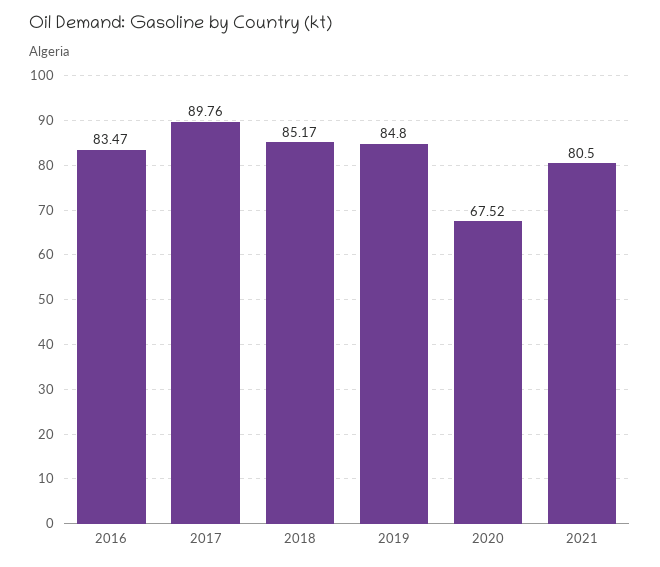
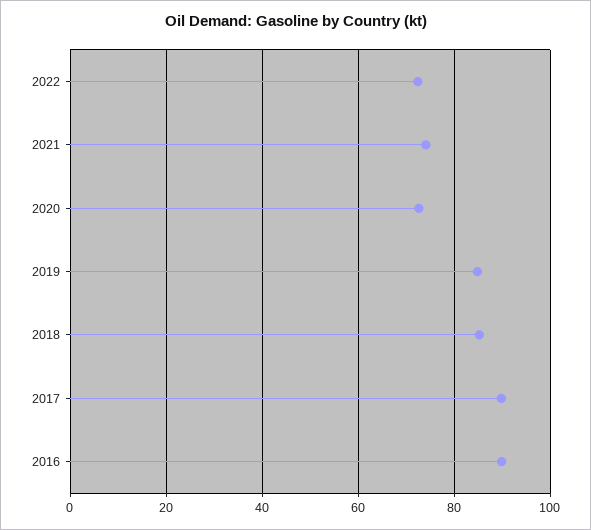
2016: 83.47 -> 90
2020: 67.52 -> 72
2021: 80.5 -> 74
2022: none -> 72

